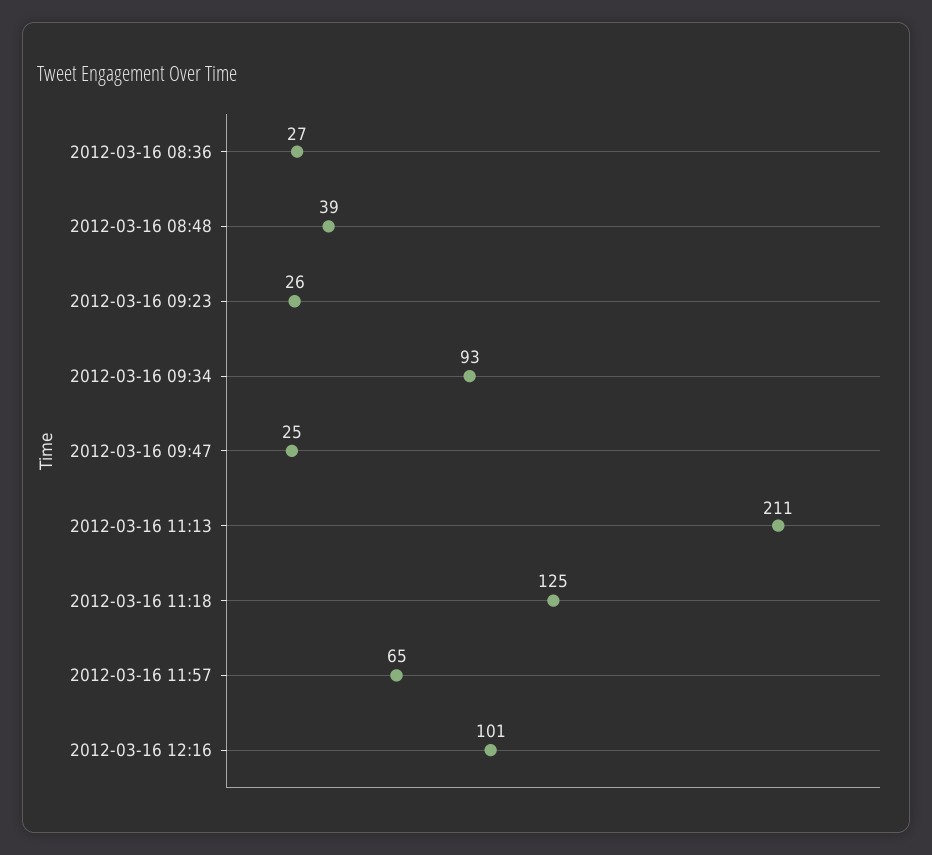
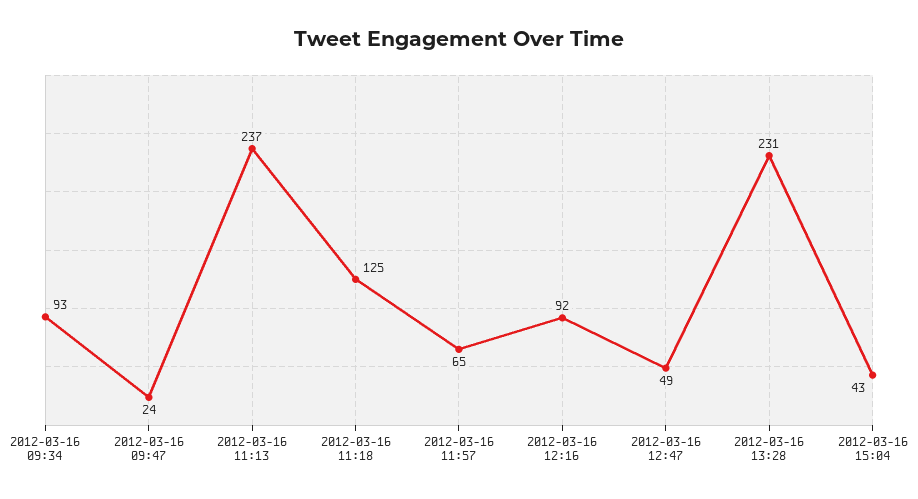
2012-03-16 08:36: 27 -> none
2012-03-16 08:48: 39 -> none
2012-03-16 09:23: 26 -> none
2012-03-16 09:47: 25 -> 24
2012-03-16 11:13: 211 -> 237
2012-03-16 12:16: 101 -> 92
2012-03-16 12:47: none -> 49
2012-03-16 13:28: none -> 231
2012-03-16 15:04: none -> 43

